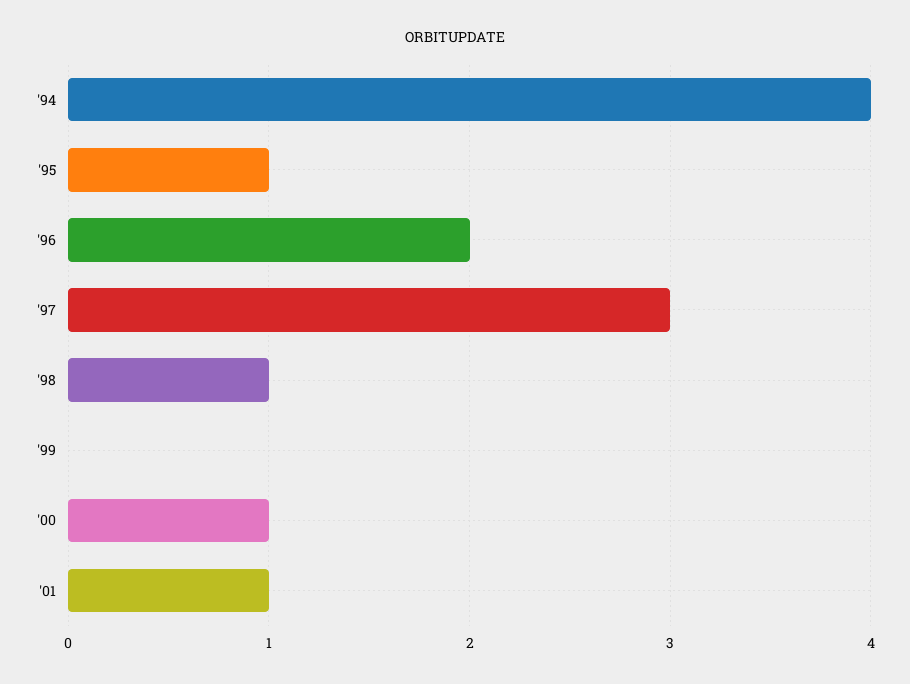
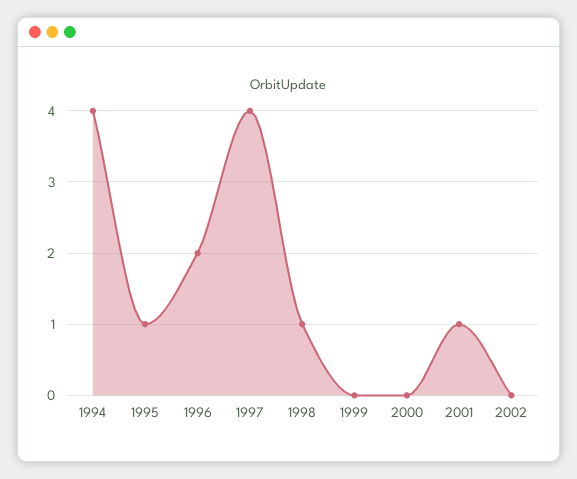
'97: 3 -> 4
'00: 1 -> 0
2002: none -> 0

